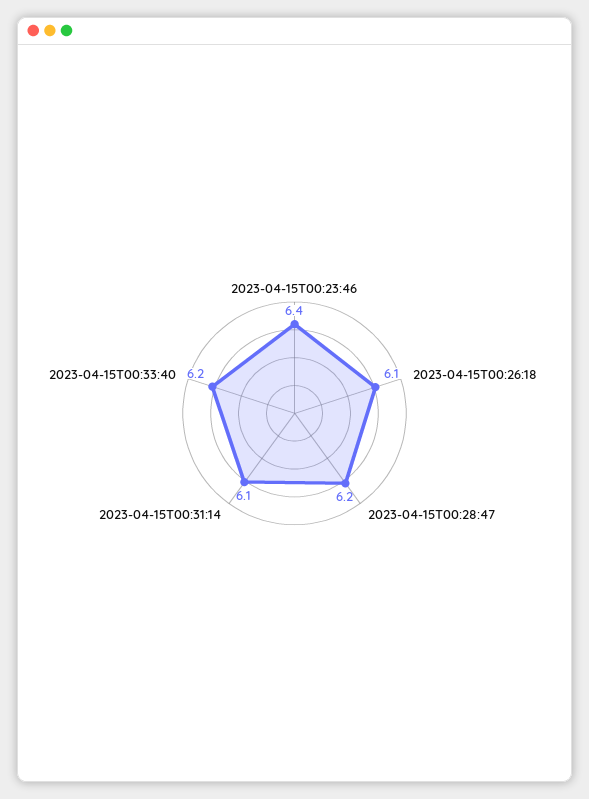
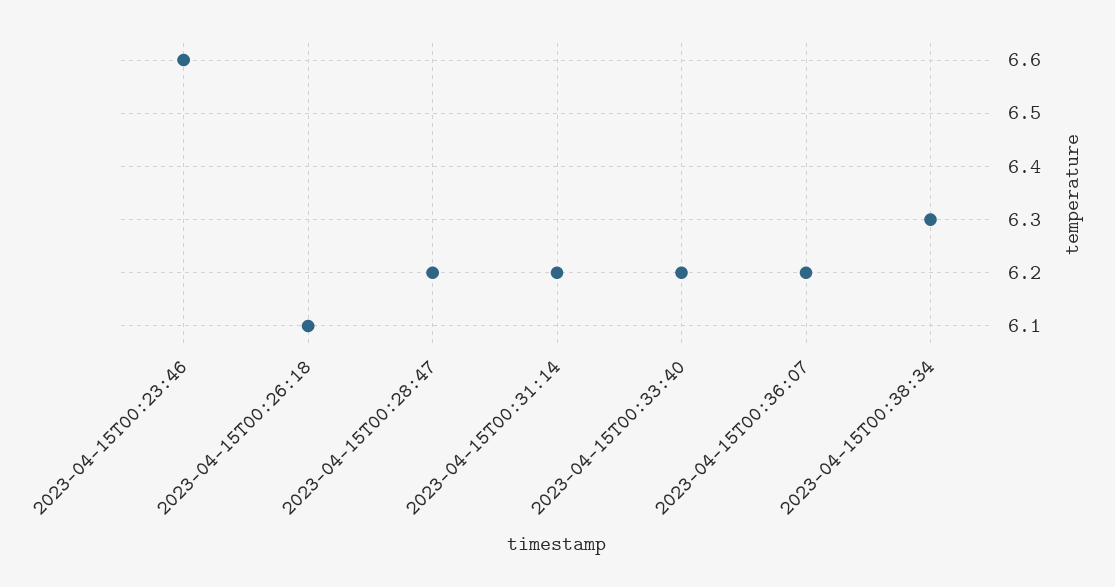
2023-04-15T00:23:46: 6.4 -> 6.6
2023-04-15T00:31:14: 6.1 -> 6.2
2023-04-15T00:36:07: none -> 6.2
2023-04-15T00:38:34: none -> 6.3

